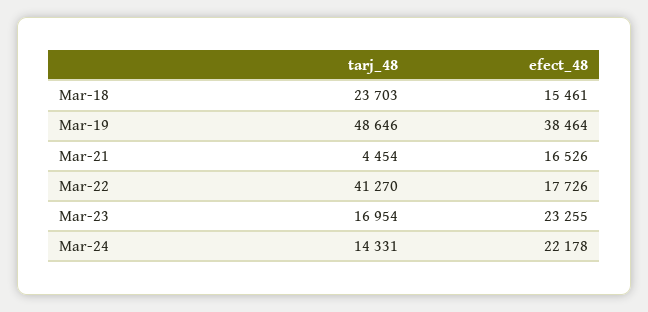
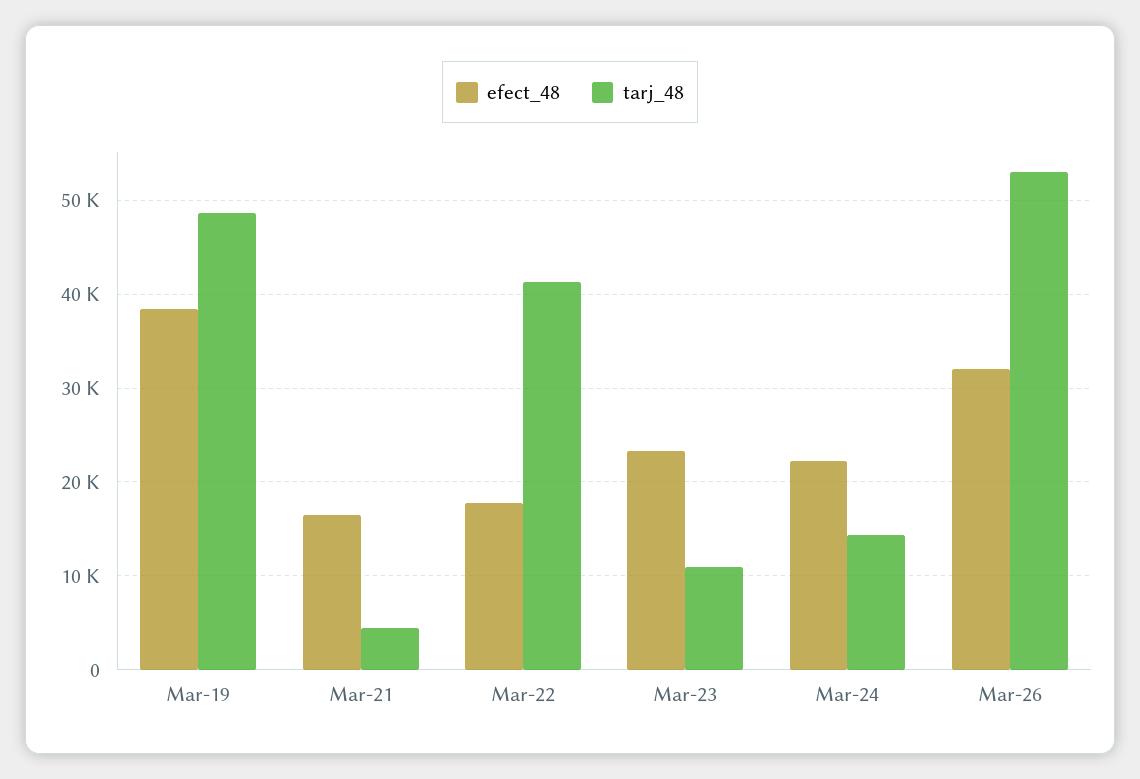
tarj_48, Mar-18: 23703 -> none
efect_48, Mar-18: 15461 -> none
tarj_48, Mar-23: 16954 -> 11000
efect_48, Mar-26: none -> 32000
tarj_48, Mar-26: none -> 53000

